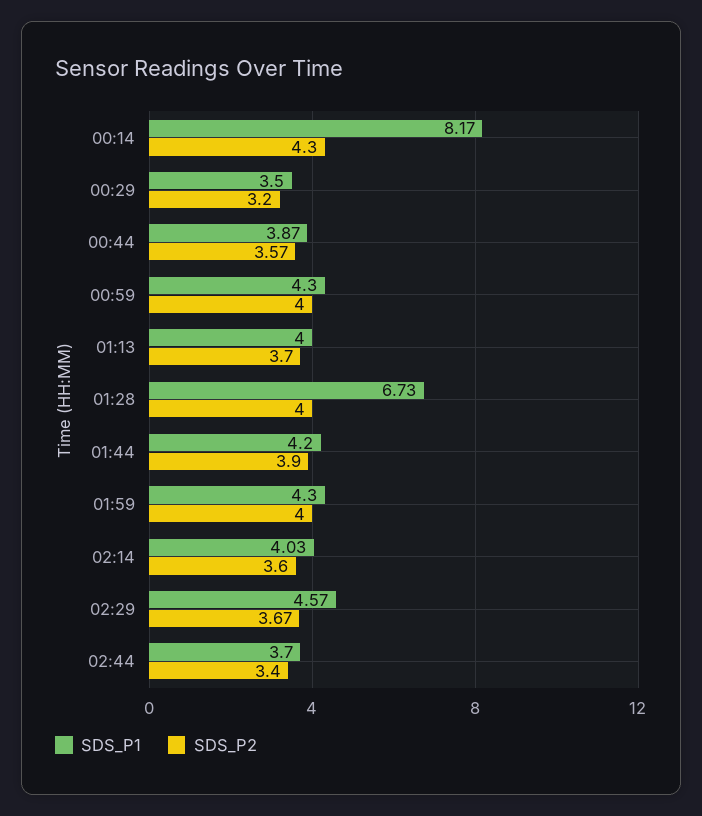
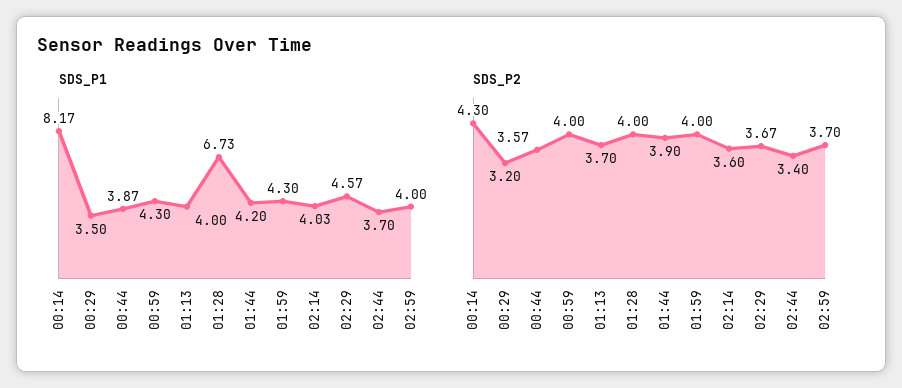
SDS_P1, 02:59: none -> 4
SDS_P2, 02:59: none -> 3.7

